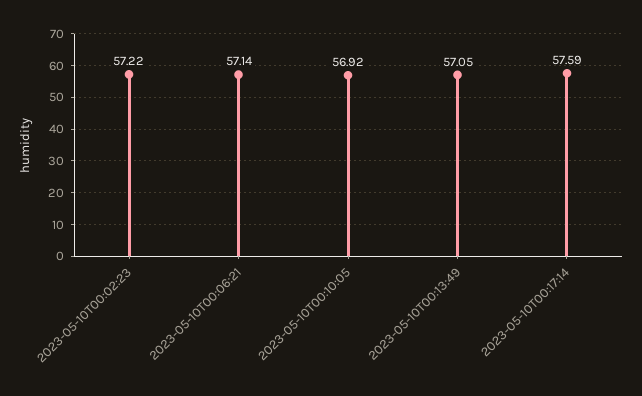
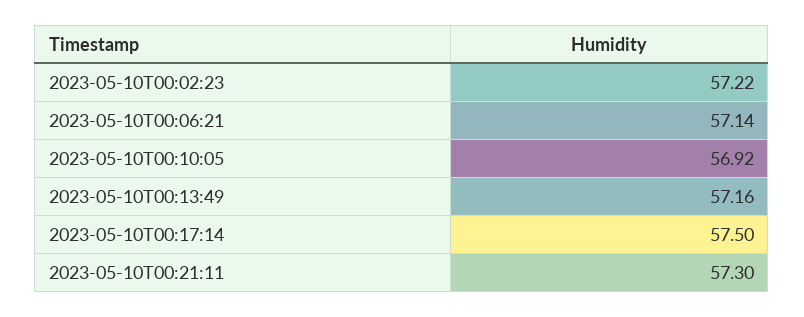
2023-05-10T00:13:49: 57.05 -> 57.16
2023-05-10T00:17:14: 57.59 -> 57.5
2023-05-10T00:21:11: none -> 57.3

